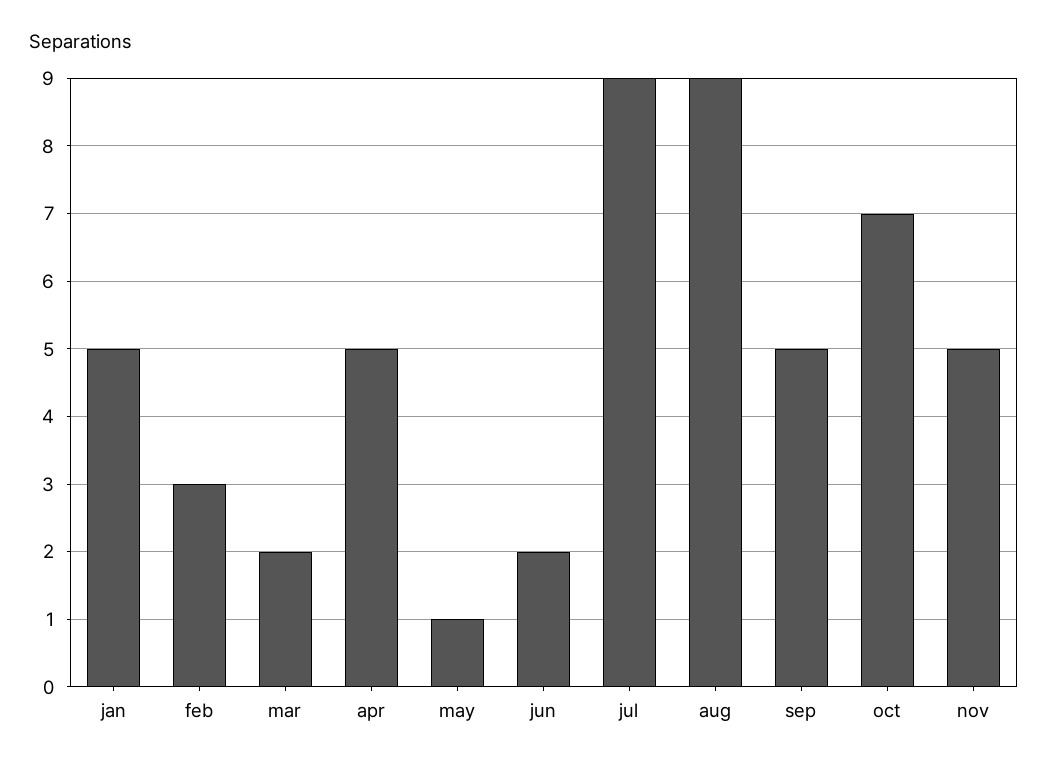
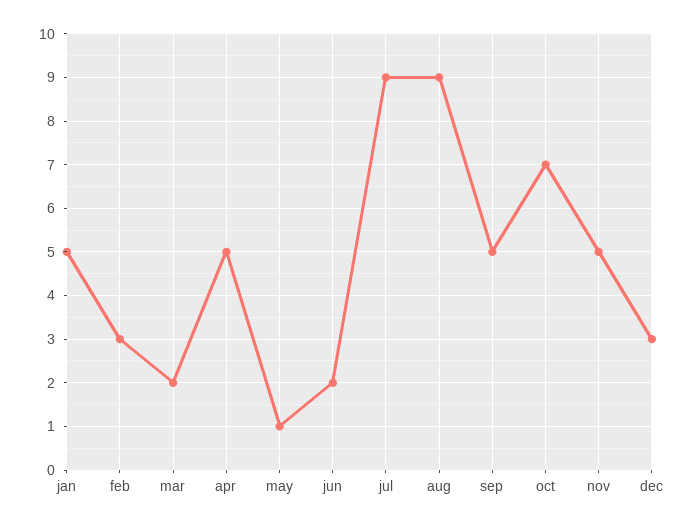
dec: none -> 3

